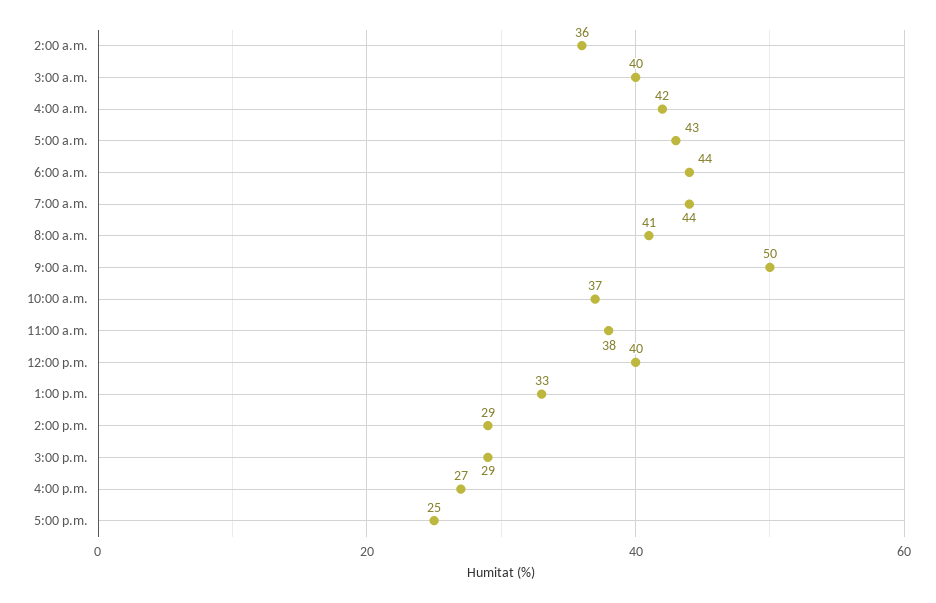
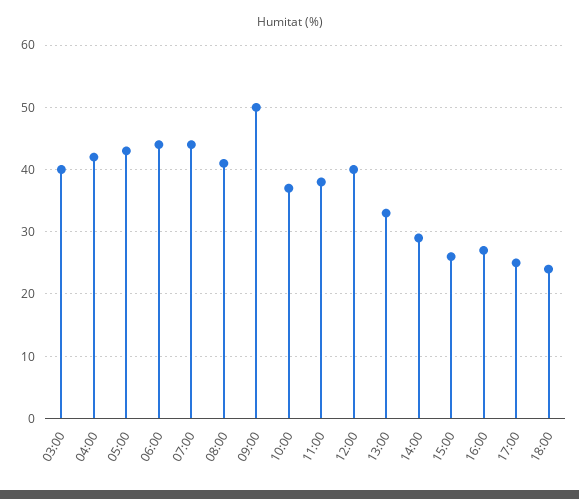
2:00 a.m.: 36 -> none
3:00 p.m.: 29 -> 26
18:00: none -> 24

